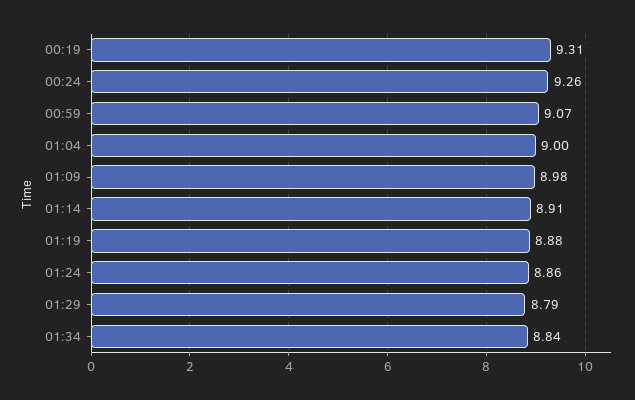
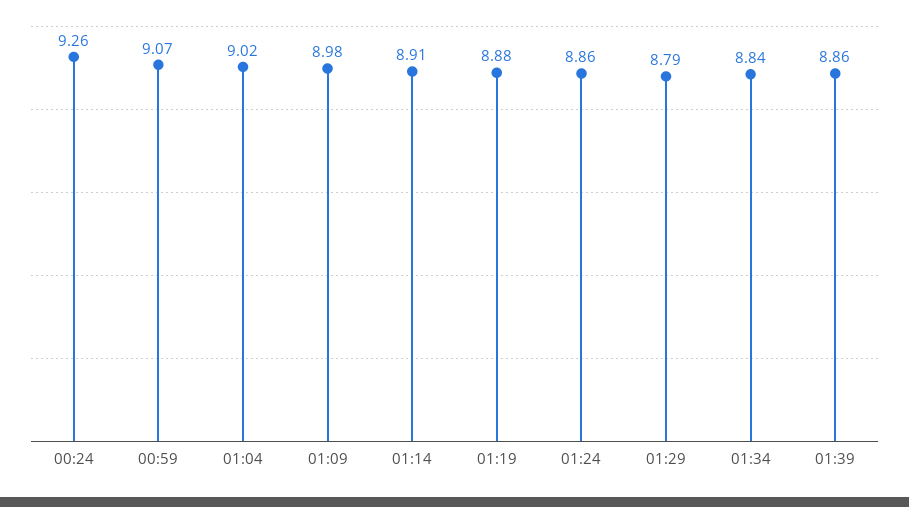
00:19: 9.31 -> none
01:04: 9 -> 9.02
01:39: none -> 8.86

